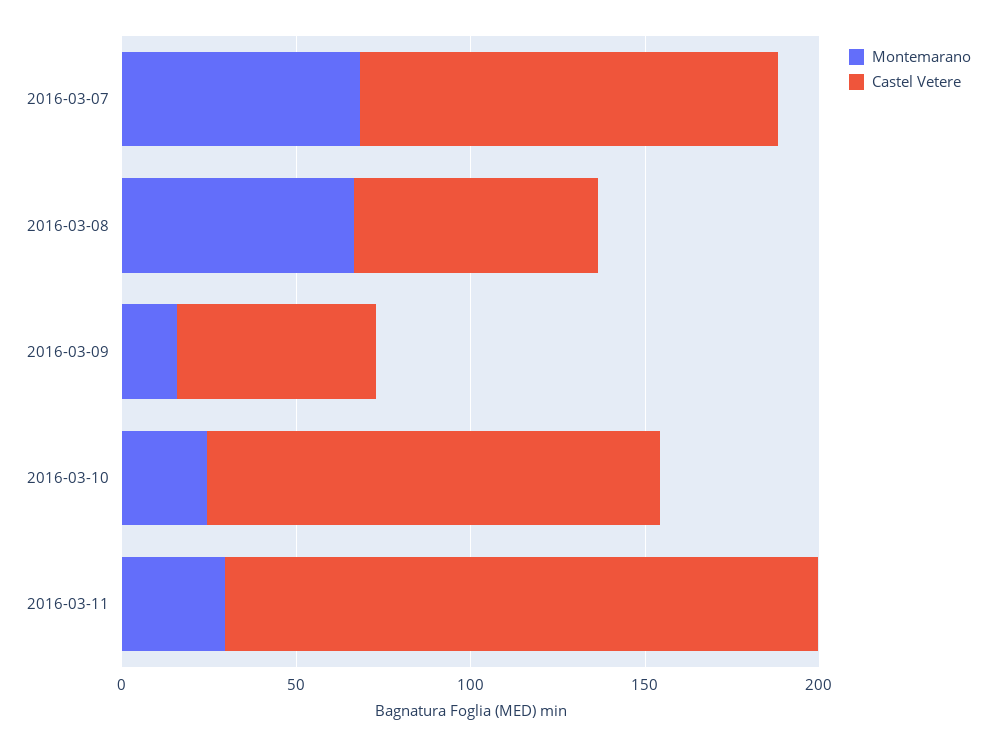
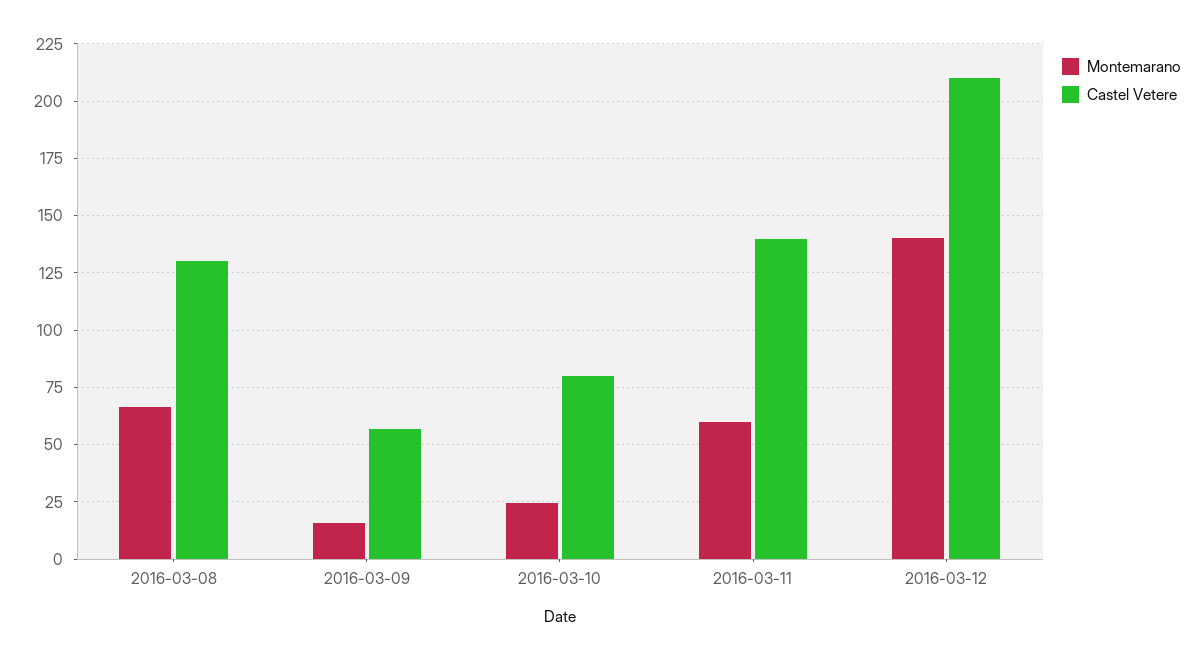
Montemarano, 2016-03-07: 70 -> none
Castel Vetere, 2016-03-07: 120 -> none
Castel Vetere, 2016-03-08: 70 -> 130
Castel Vetere, 2016-03-10: 130 -> 80
Montemarano, 2016-03-11: 30 -> 60
Castel Vetere, 2016-03-11: 170 -> 140
Montemarano, 2016-03-12: none -> 140
Castel Vetere, 2016-03-12: none -> 210

